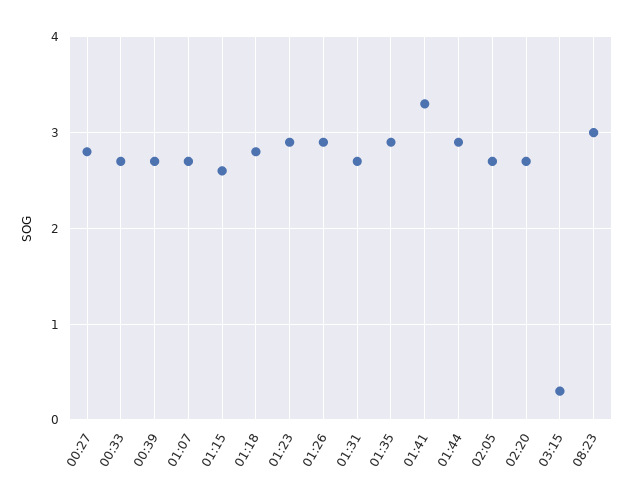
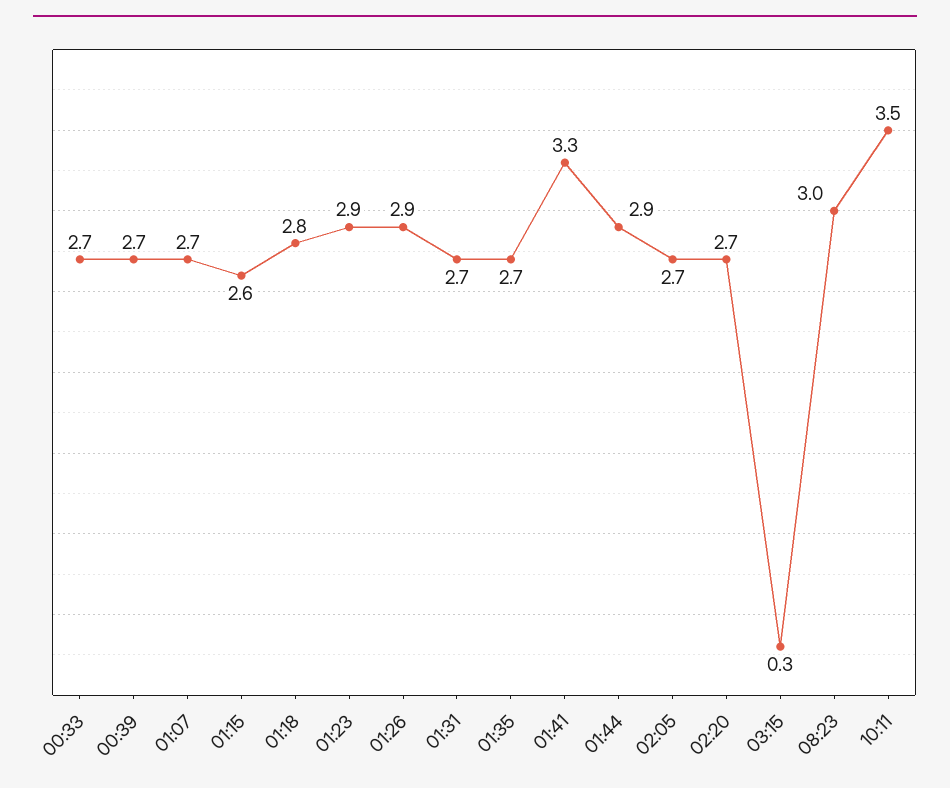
00:27: 2.8 -> none
01:35: 2.9 -> 2.7
10:11: none -> 3.5

